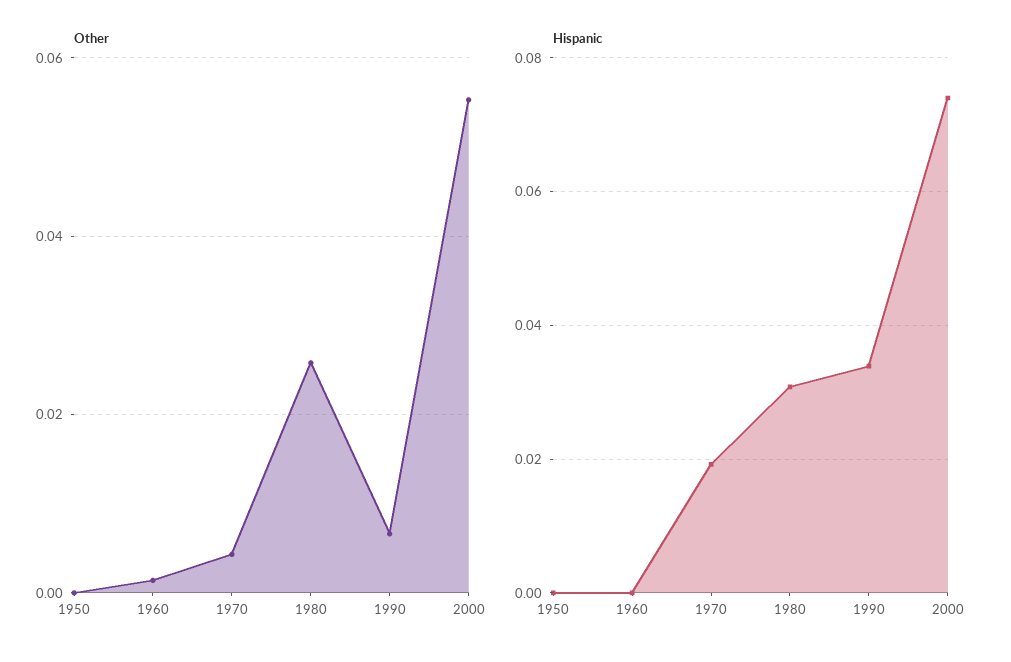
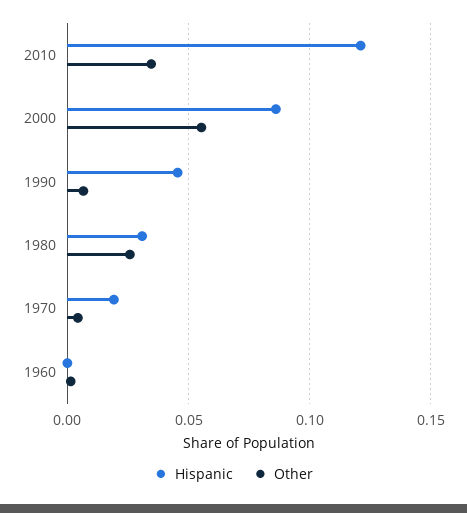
Other, 1950: 0 -> none
Hispanic, 1950: 0 -> none
Hispanic, 1990: 0.034 -> 0.045
Hispanic, 2000: 0.074 -> 0.085
Hispanic, 2010: none -> 0.12
Other, 2010: none -> 0.035

